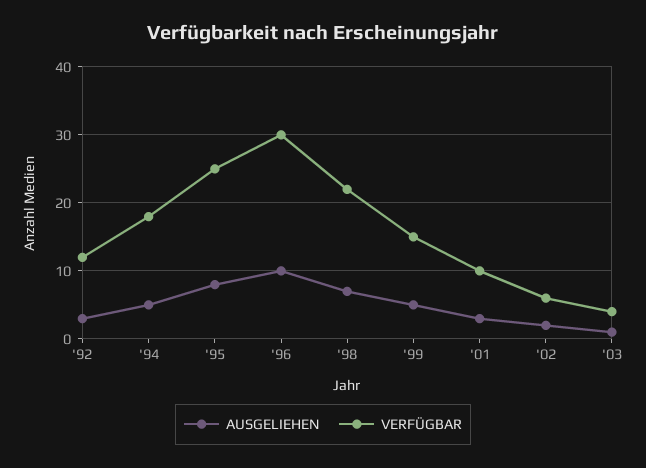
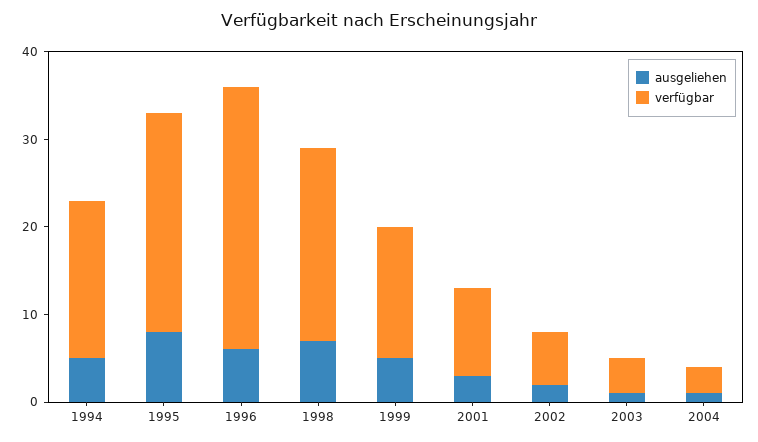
AUSGELIEHEN, '92: 3 -> none
VERFÜGBAR, '92: 12 -> none
AUSGELIEHEN, '96: 10 -> 6
AUSGELIEHEN, 2004: none -> 1
VERFÜGBAR, 2004: none -> 3

